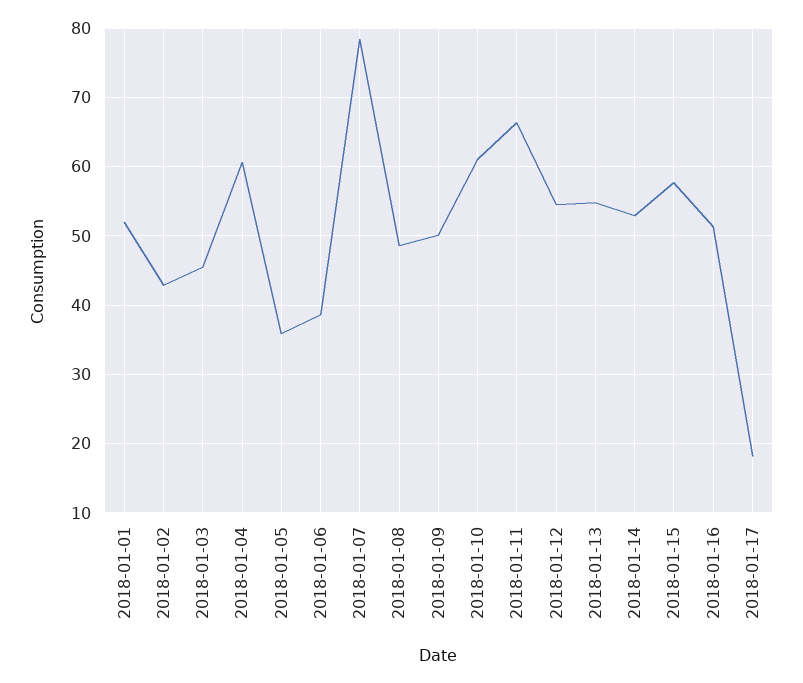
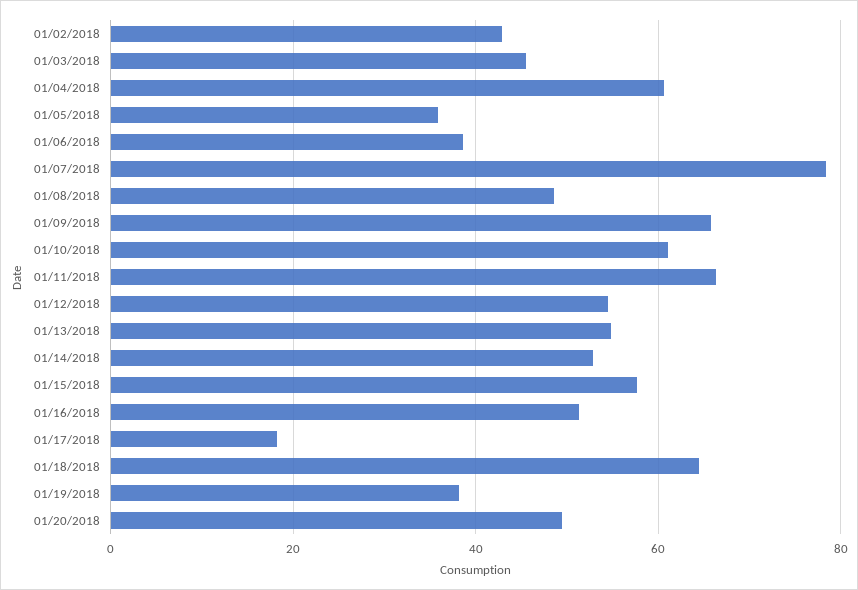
2018-01-01: 52 -> none
2018-01-09: 50 -> 66
01/18/2018: none -> 64
01/19/2018: none -> 38
01/20/2018: none -> 50

